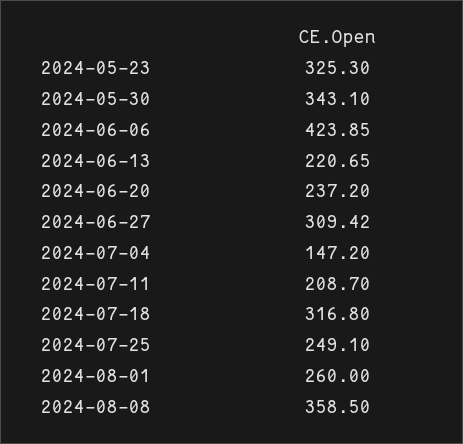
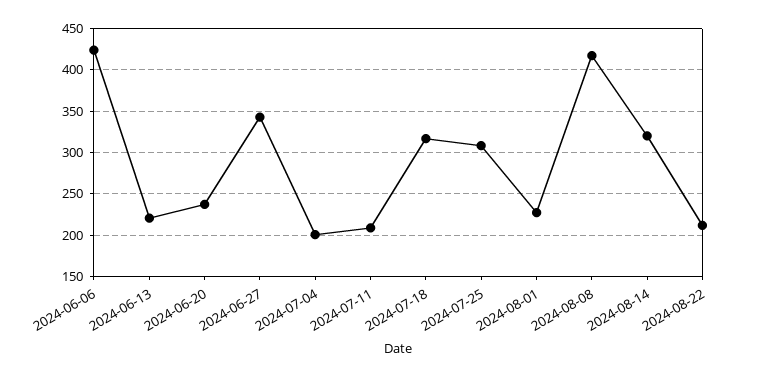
2024-05-23: 325.3 -> none
2024-05-30: 343.1 -> none
2024-06-27: 309.42 -> 340
2024-07-04: 147.2 -> 200
2024-07-25: 249.1 -> 310
2024-08-01: 260 -> 230
2024-08-08: 358.5 -> 420
2024-08-14: none -> 320
2024-08-22: none -> 210

